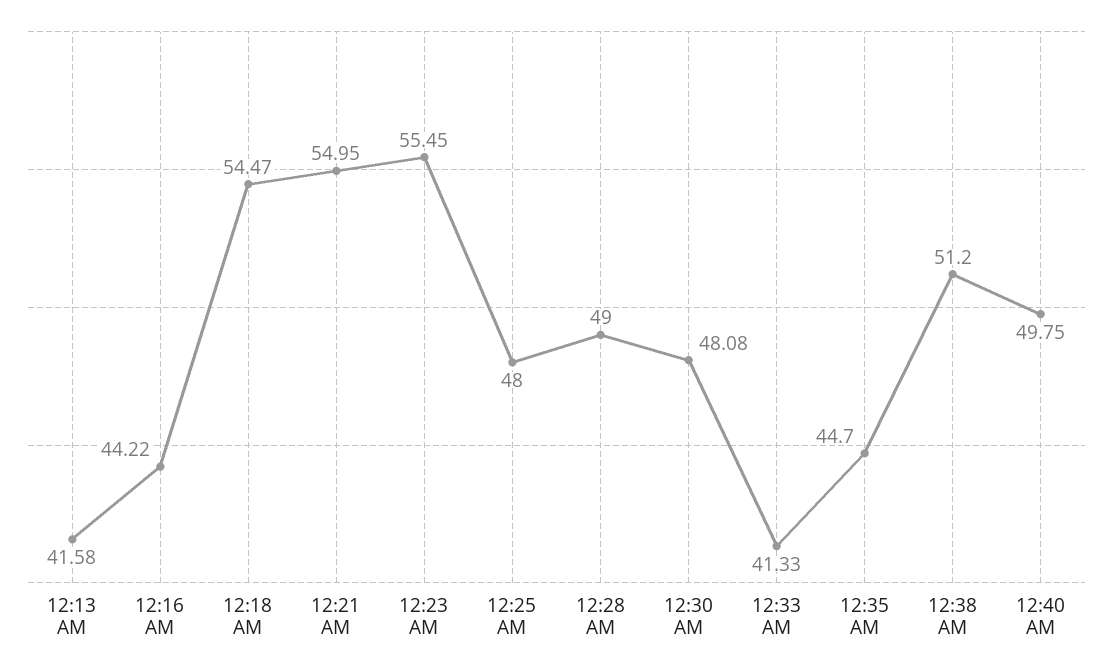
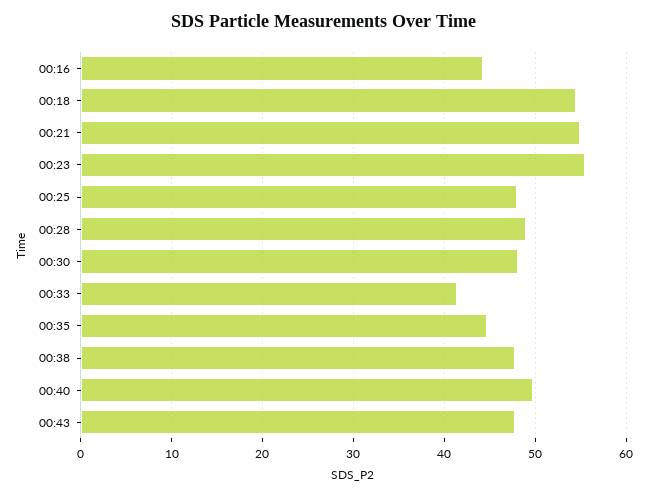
12:13 AM: 41.58 -> none
12:38 AM: 51.2 -> 48
00:43: none -> 48

